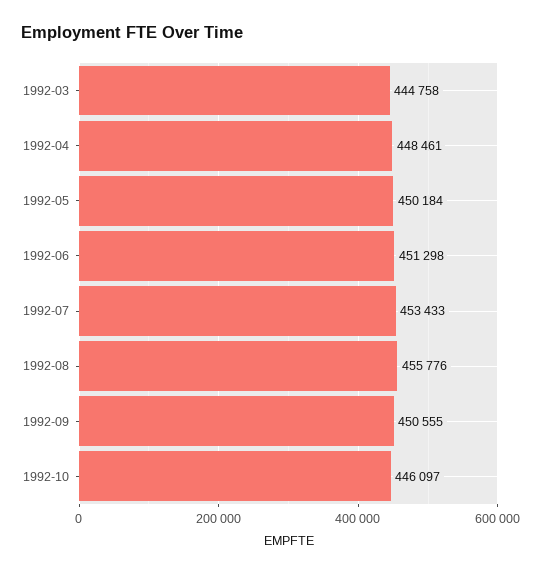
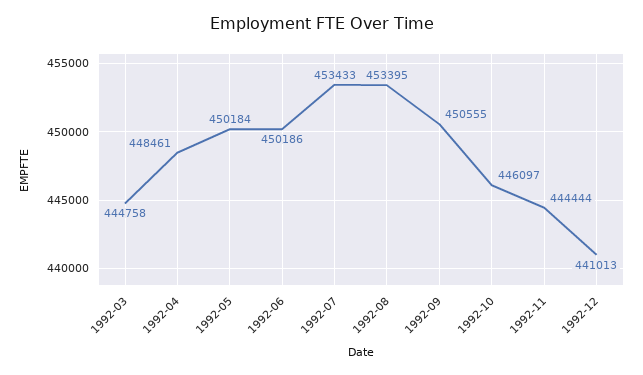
1992-06: 451298 -> 450186
1992-08: 455776 -> 453395
1992-11: none -> 444444
1992-12: none -> 441013

